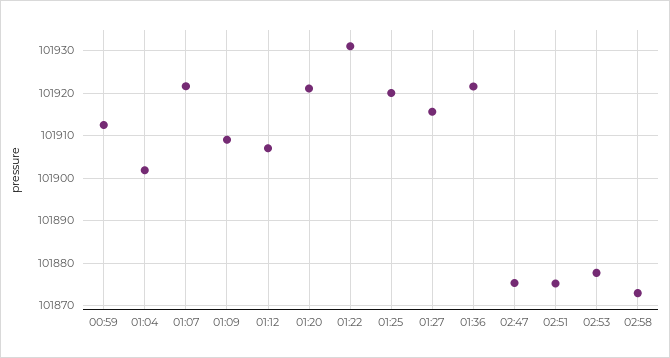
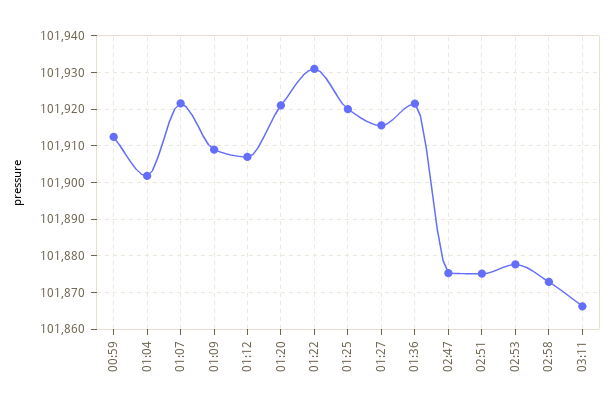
03:11: none -> 101866

